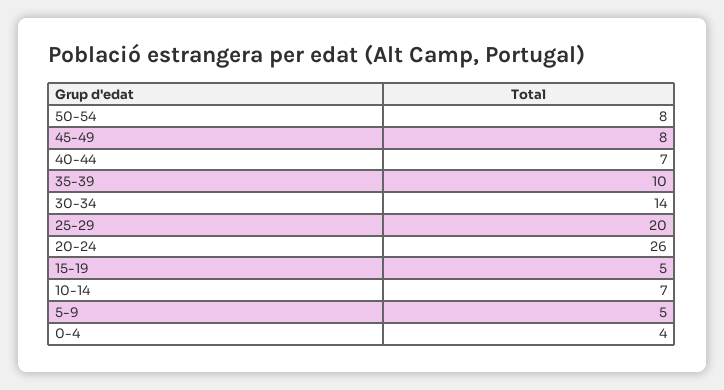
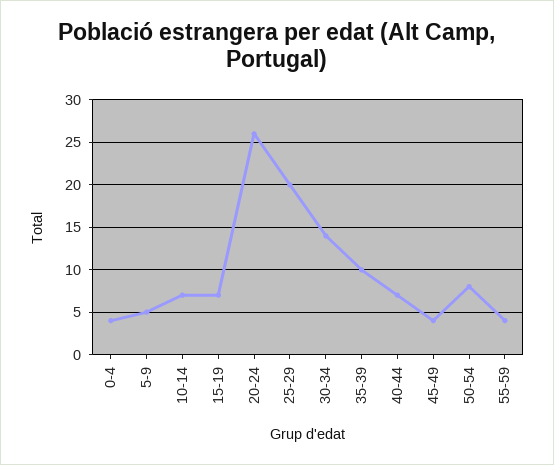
45-49: 8 -> 4
15-19: 5 -> 7
55-59: none -> 4

